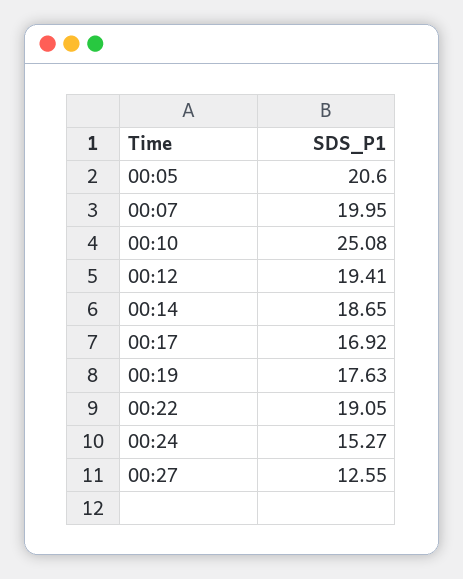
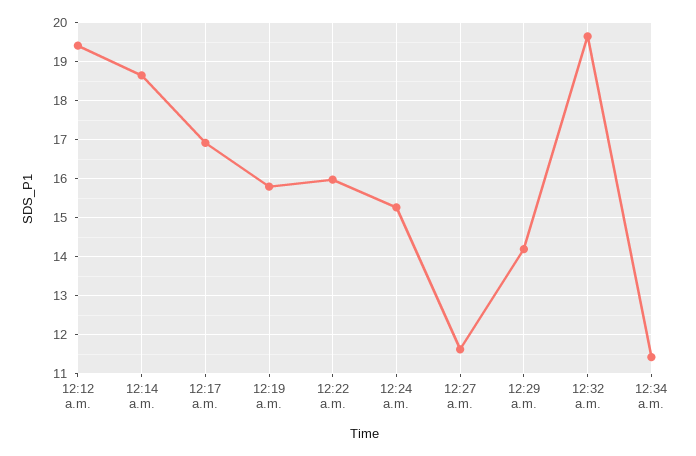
00:05: 20.6 -> none
00:07: 19.95 -> none
00:10: 25.08 -> none
00:19: 17.63 -> 15.8
00:22: 19.05 -> 16
00:27: 12.55 -> 11.6
12:29 a.m.: none -> 14.2
12:32 a.m.: none -> 19.6
12:34 a.m.: none -> 11.4

